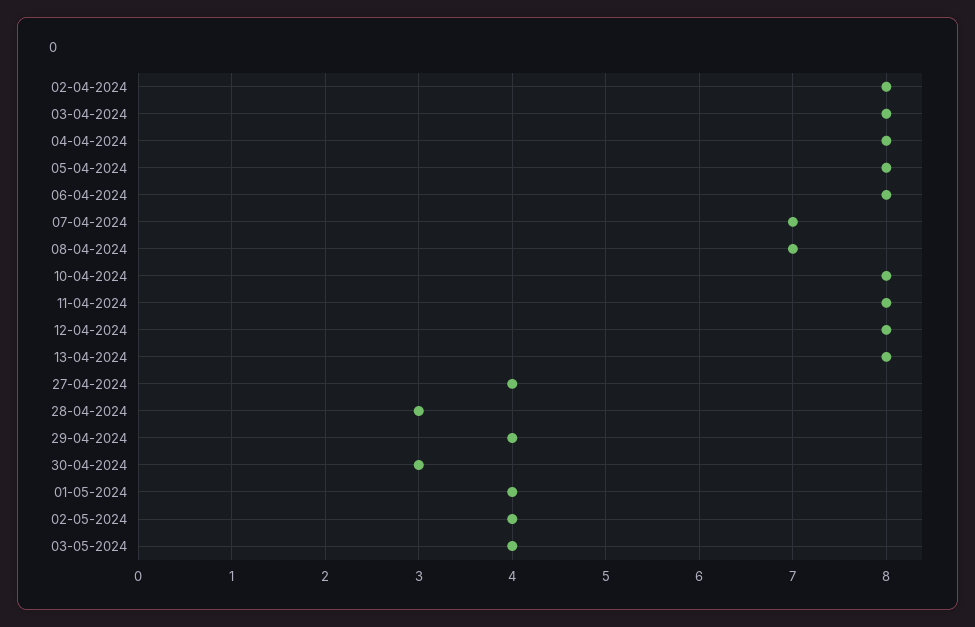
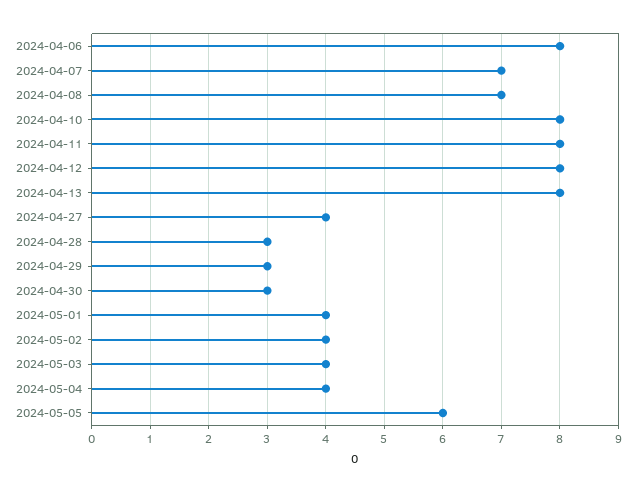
02-04-2024: 8 -> none
03-04-2024: 8 -> none
04-04-2024: 8 -> none
05-04-2024: 8 -> none
29-04-2024: 4 -> 3
2024-05-04: none -> 4
2024-05-05: none -> 6

